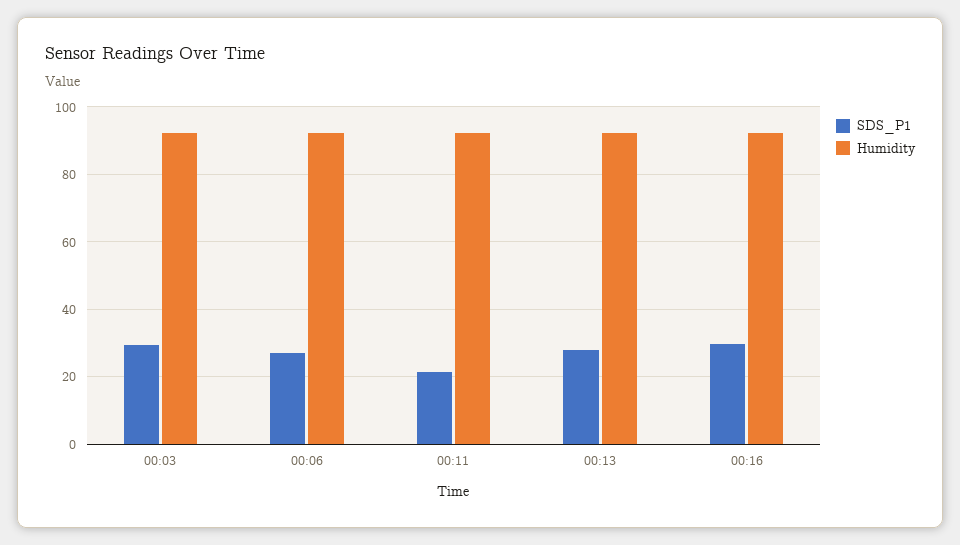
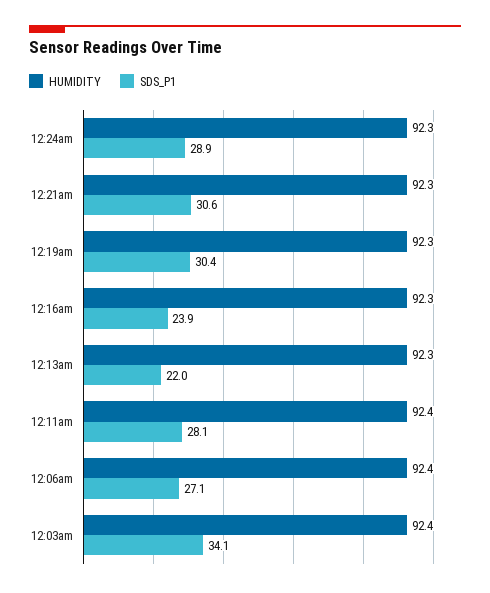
SDS_P1, 00:03: 30 -> 34.1
SDS_P1, 00:11: 22 -> 28.1
SDS_P1, 00:13: 28 -> 22
SDS_P1, 00:16: 30 -> 23.9
Humidity, 12:24am: none -> 92.3
SDS_P1, 12:24am: none -> 28.9
Humidity, 12:21am: none -> 92.3
SDS_P1, 12:21am: none -> 30.6
Humidity, 12:19am: none -> 92.3
SDS_P1, 12:19am: none -> 30.4

